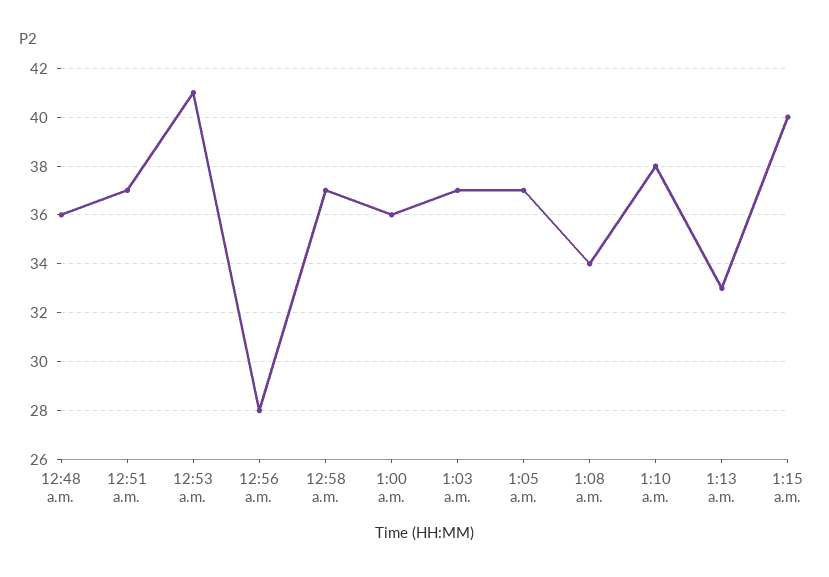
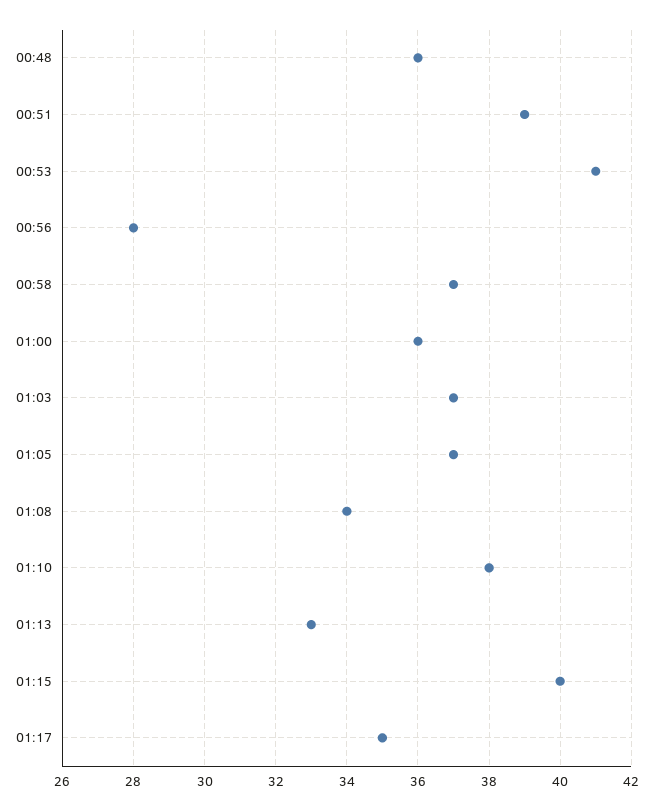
12:51 a.m.: 37 -> 39
01:17: none -> 35

